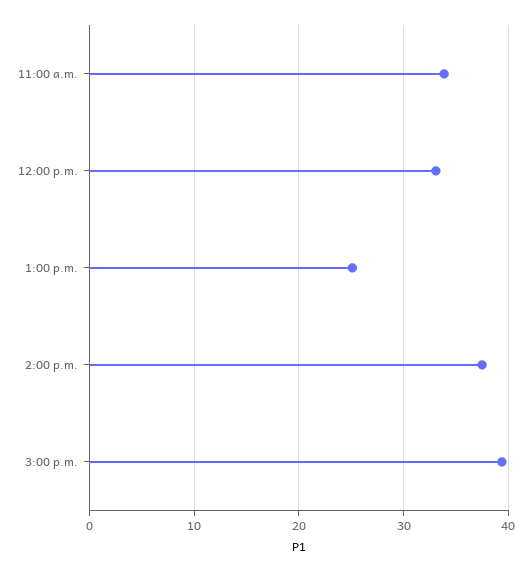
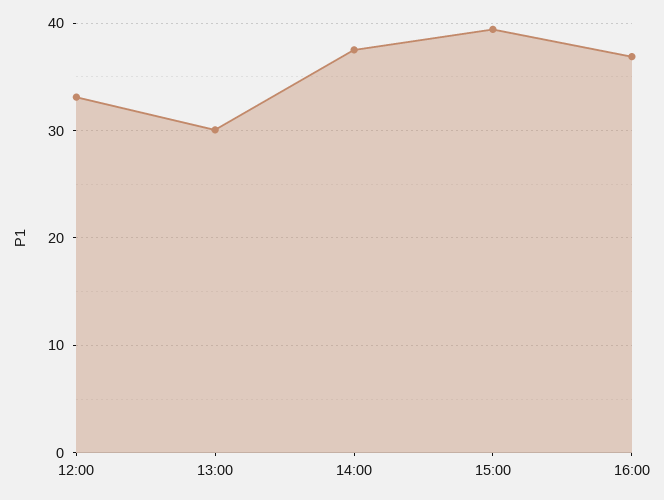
11:00 a.m.: 34 -> none
1:00 p.m.: 25 -> 30
16:00: none -> 37

